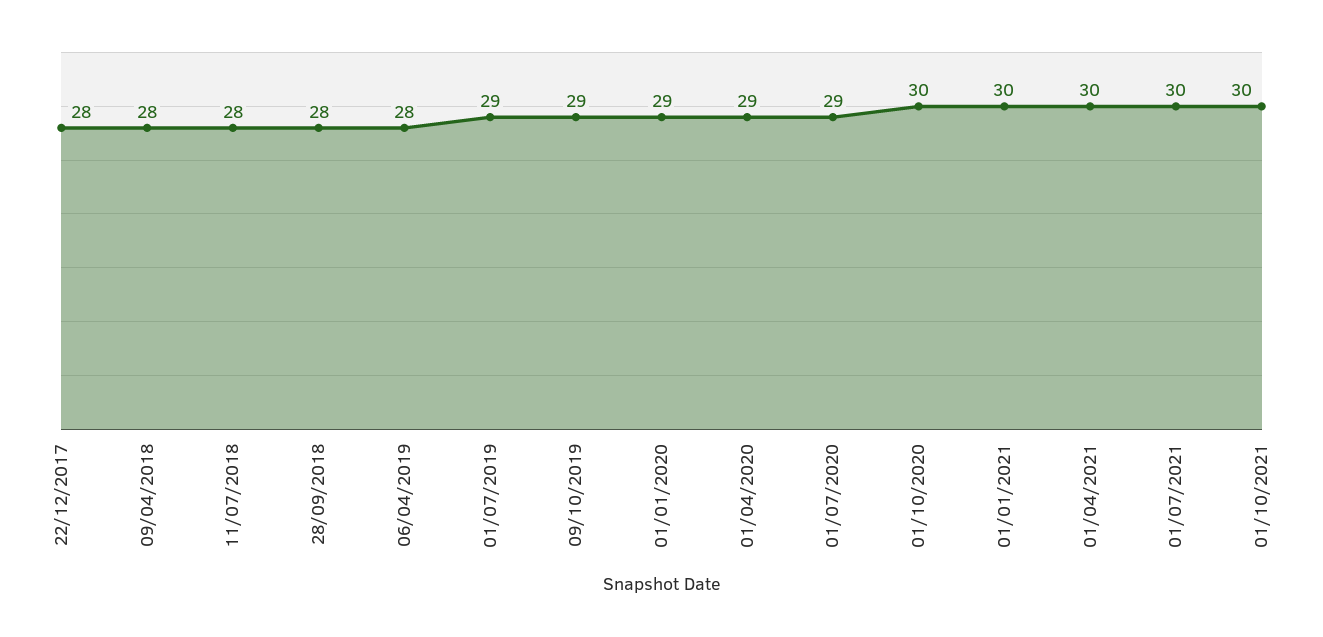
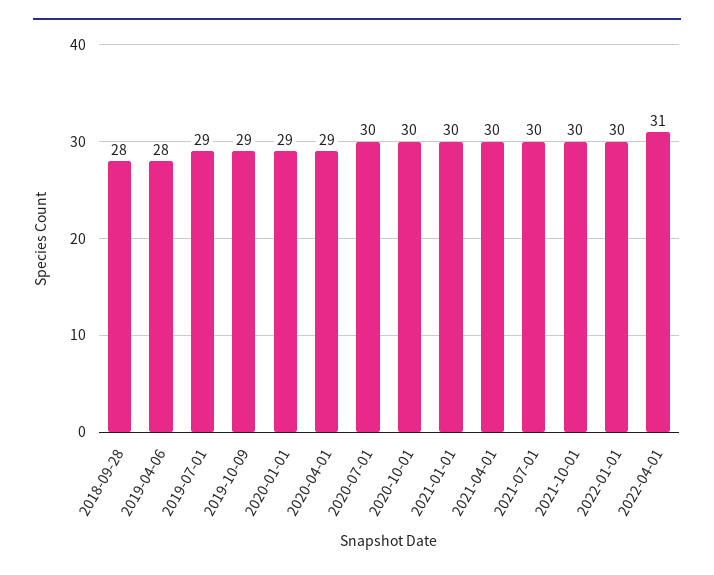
22/12/2017: 28 -> none
09/04/2018: 28 -> none
11/07/2018: 28 -> none
01/07/2020: 29 -> 30
2022-01-01: none -> 30
2022-04-01: none -> 31

